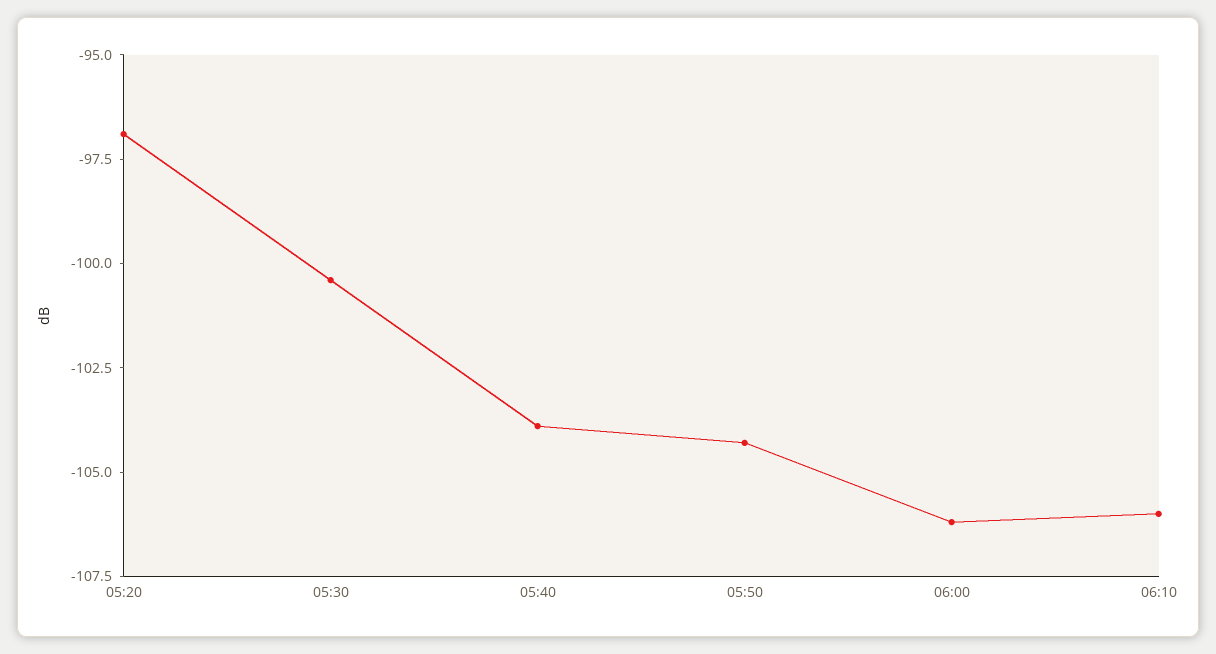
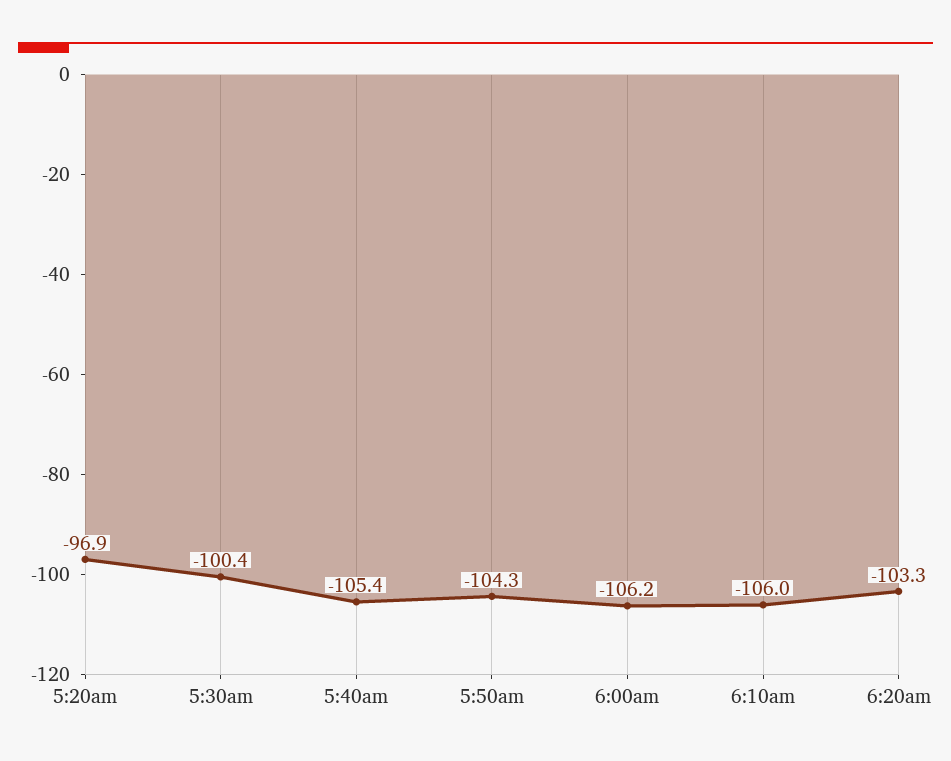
05:40: -104 -> -105.4
6:20am: none -> -103.3

